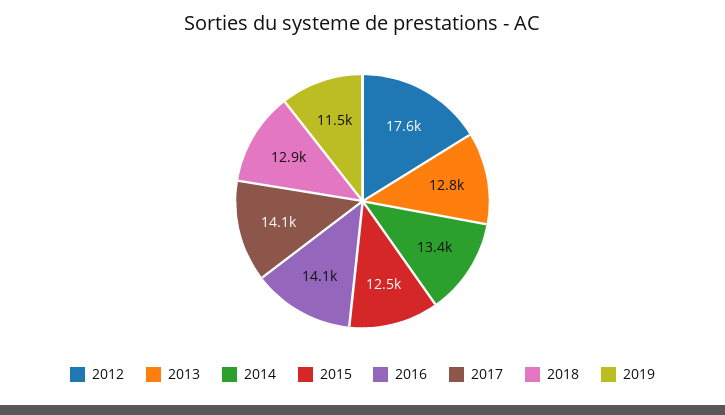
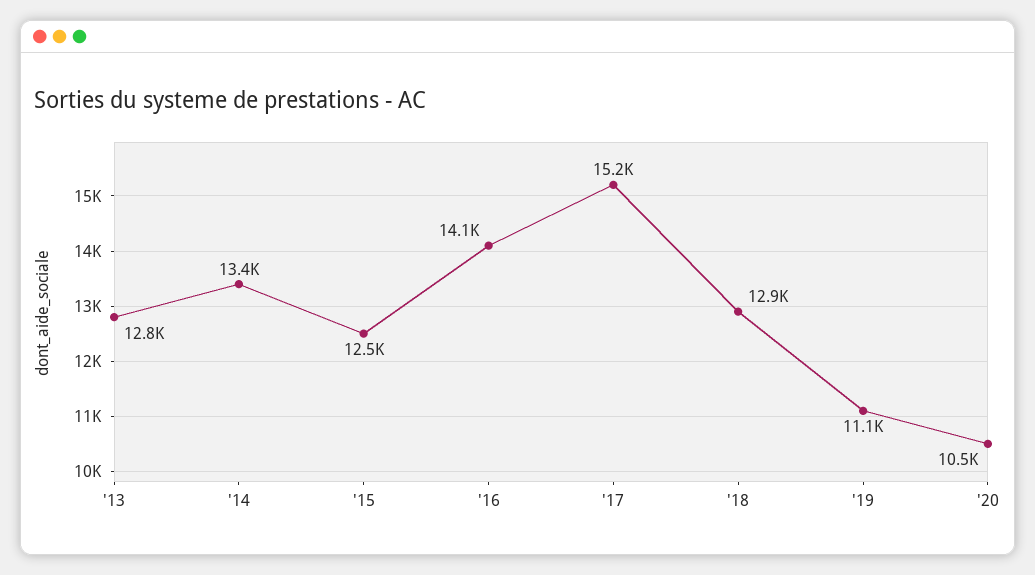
2012: 17600 -> none
2017: 14100 -> 15200
2019: 11500 -> 11100
'20: none -> 10500

